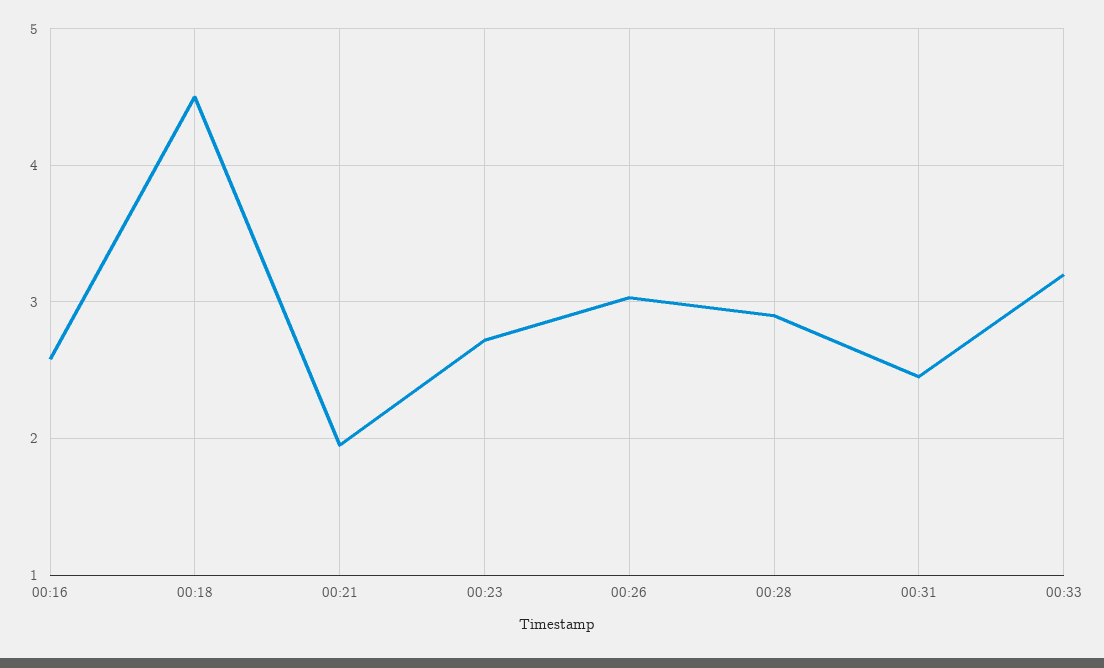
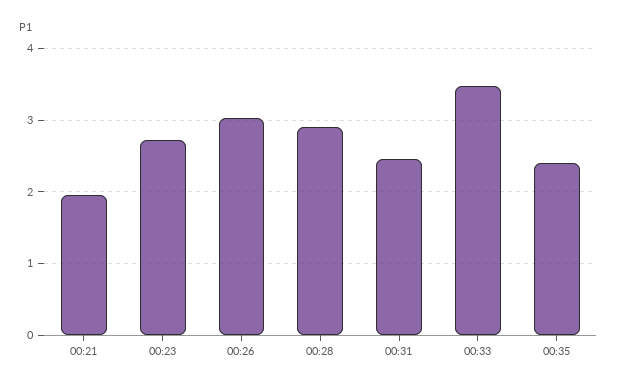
00:16: 2.6 -> none
00:18: 4.5 -> none
00:33: 3.2 -> 3.5
00:35: none -> 2.4

